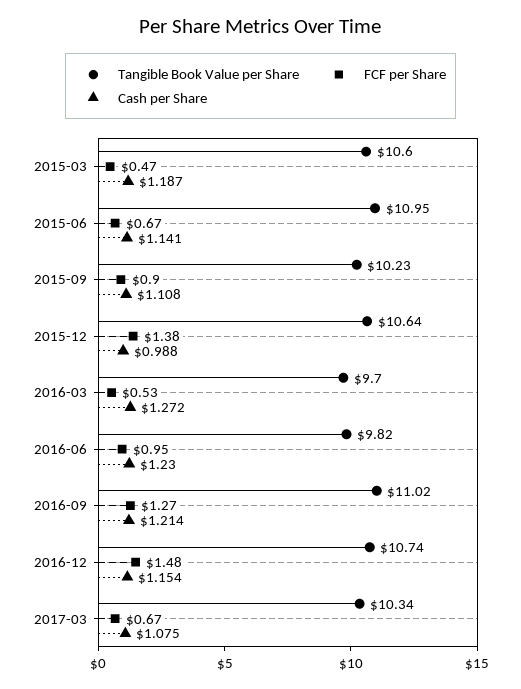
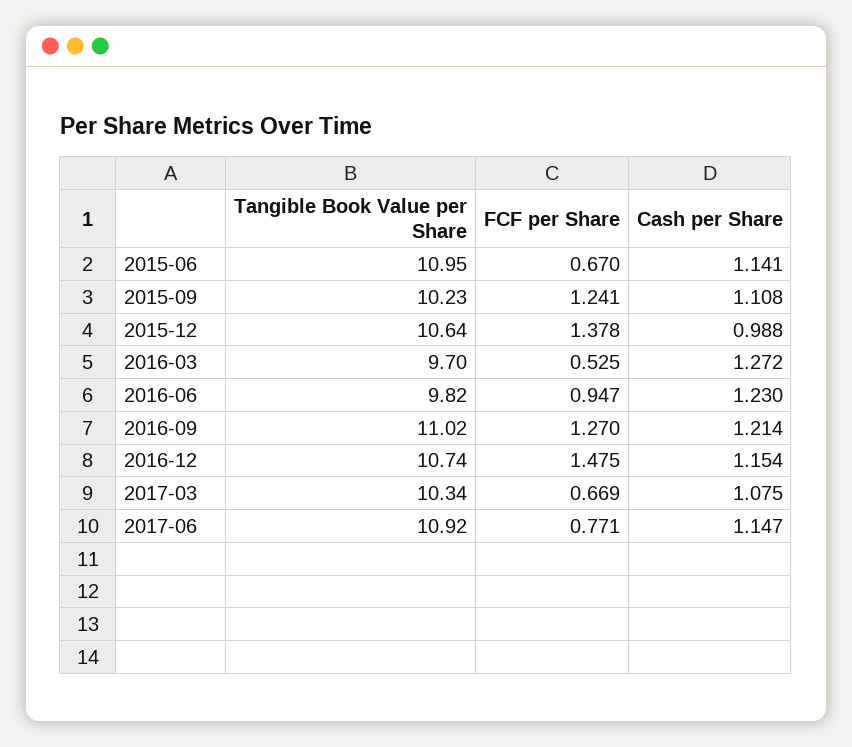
Tangible Book Value per Share, 2015-03: 10.6 -> none
FCF per Share, 2015-03: 0.47 -> none
Cash per Share, 2015-03: 1.187 -> none
FCF per Share, 2015-09: 0.9 -> 1.241
Tangible Book Value per Share, 2017-06: none -> 10.92
FCF per Share, 2017-06: none -> 0.771
Cash per Share, 2017-06: none -> 1.147

